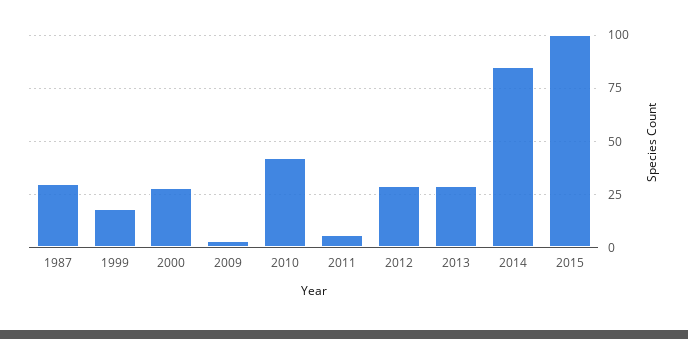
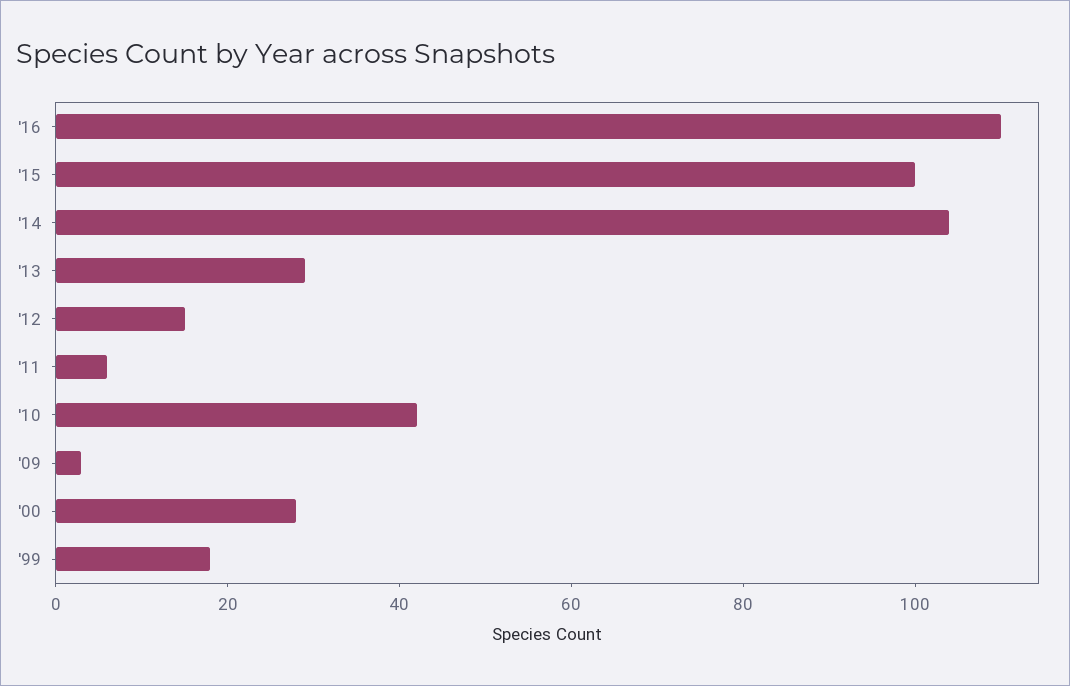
1987: 30 -> none
2012: 30 -> 15
2014: 85 -> 105
'16: none -> 110

